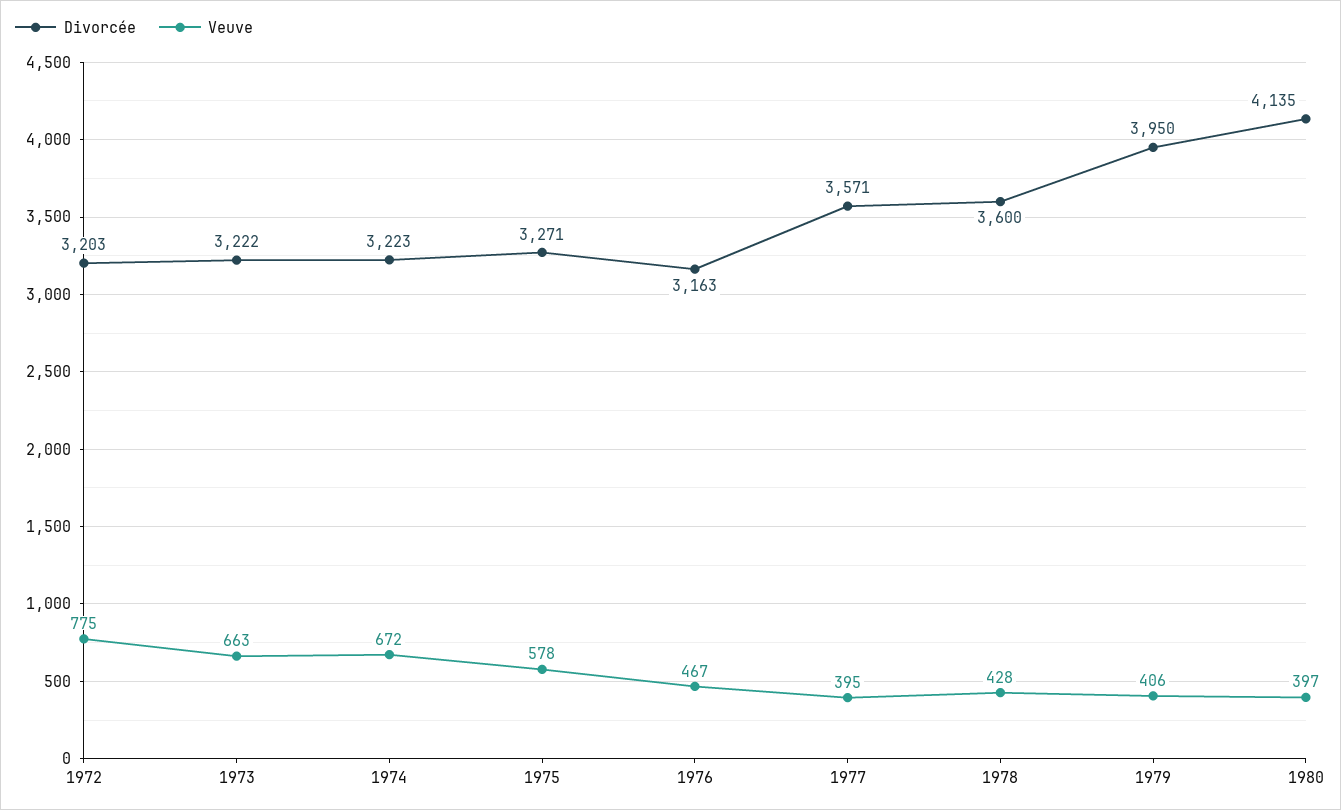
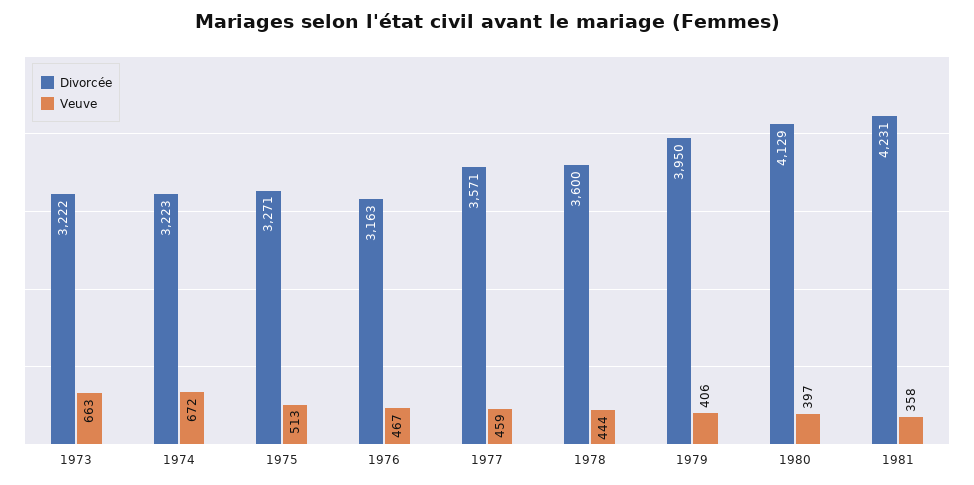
Divorcée, 1972: 3203 -> none
Veuve, 1972: 775 -> none
Veuve, 1975: 578 -> 513
Veuve, 1977: 395 -> 459
Veuve, 1978: 428 -> 444
Divorcée, 1980: 4135 -> 4129
Divorcée, 1981: none -> 4231
Veuve, 1981: none -> 358

